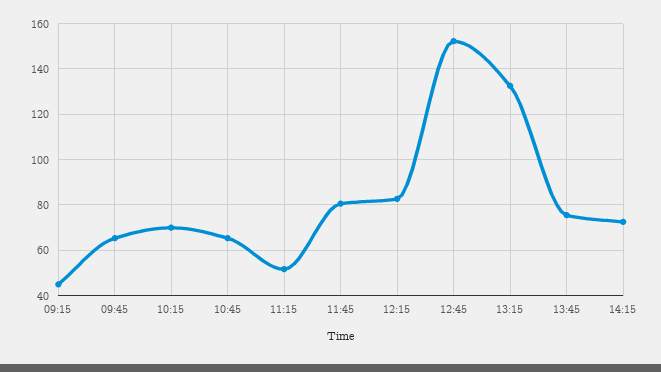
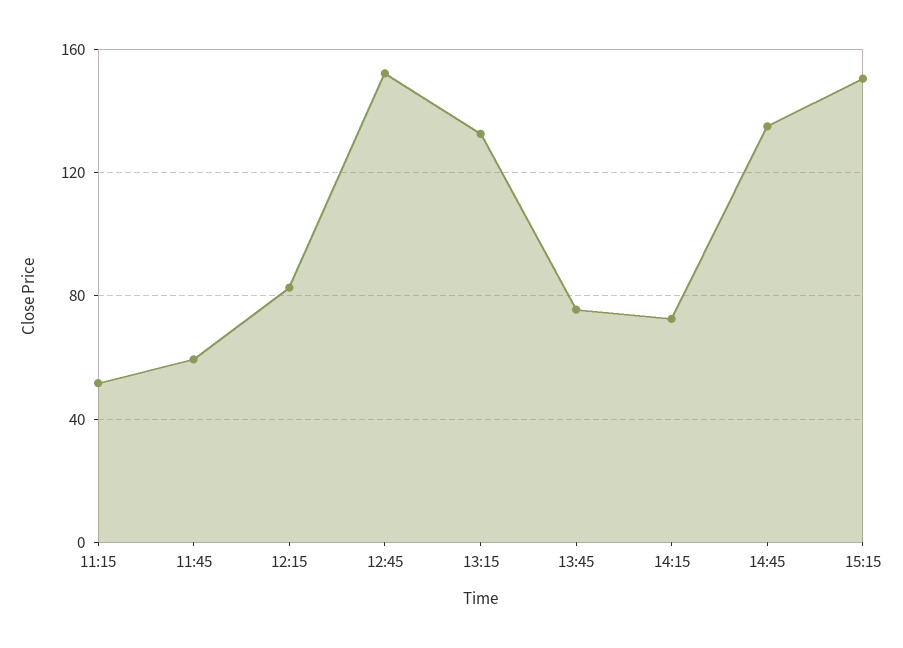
09:15: 45 -> none
09:45: 65 -> none
10:15: 70 -> none
10:45: 65 -> none
11:45: 80 -> 60
14:45: none -> 135
15:15: none -> 150

